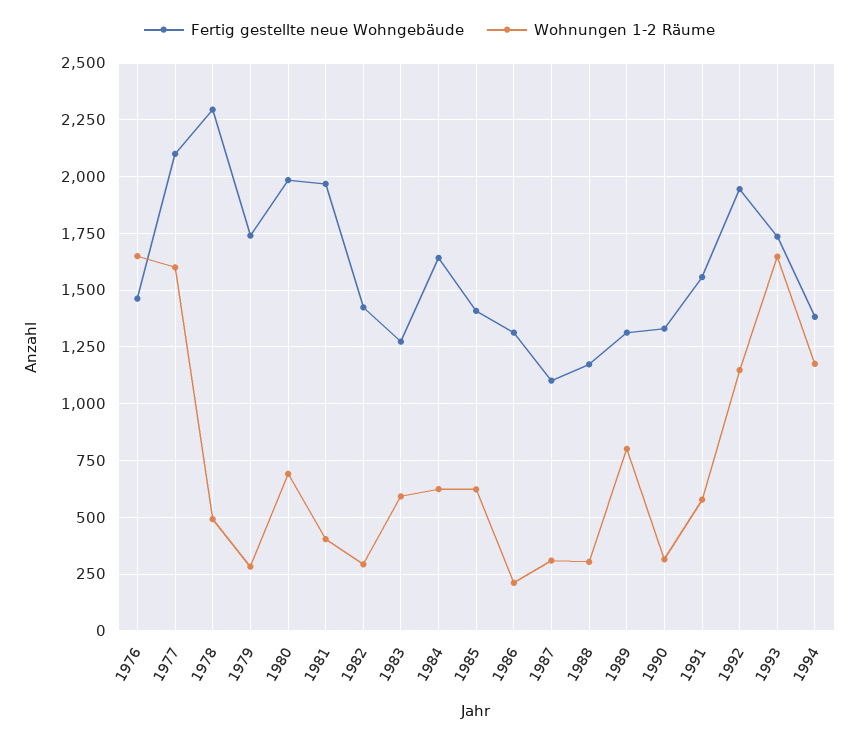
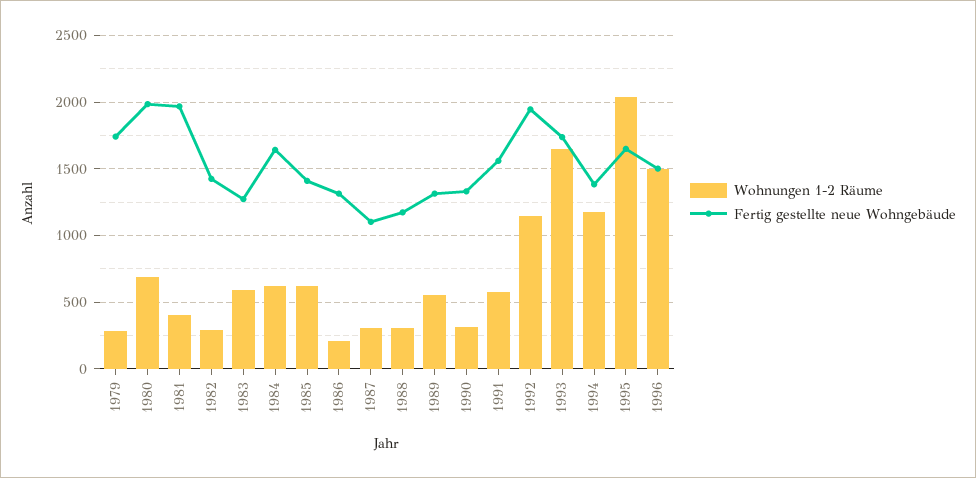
Fertig gestellte neue Wohngebäude, 1976: 1450 -> none
Wohnungen 1-2 Räume, 1976: 1650 -> none
Fertig gestellte neue Wohngebäude, 1977: 2100 -> none
Wohnungen 1-2 Räume, 1977: 1600 -> none
Fertig gestellte neue Wohngebäude, 1978: 2300 -> none
Wohnungen 1-2 Räume, 1978: 500 -> none
Wohnungen 1-2 Räume, 1989: 800 -> 550
Wohnungen 1-2 Räume, 1995: none -> 2050
Fertig gestellte neue Wohngebäude, 1995: none -> 1650
Wohnungen 1-2 Räume, 1996: none -> 1500
Fertig gestellte neue Wohngebäude, 1996: none -> 1500

